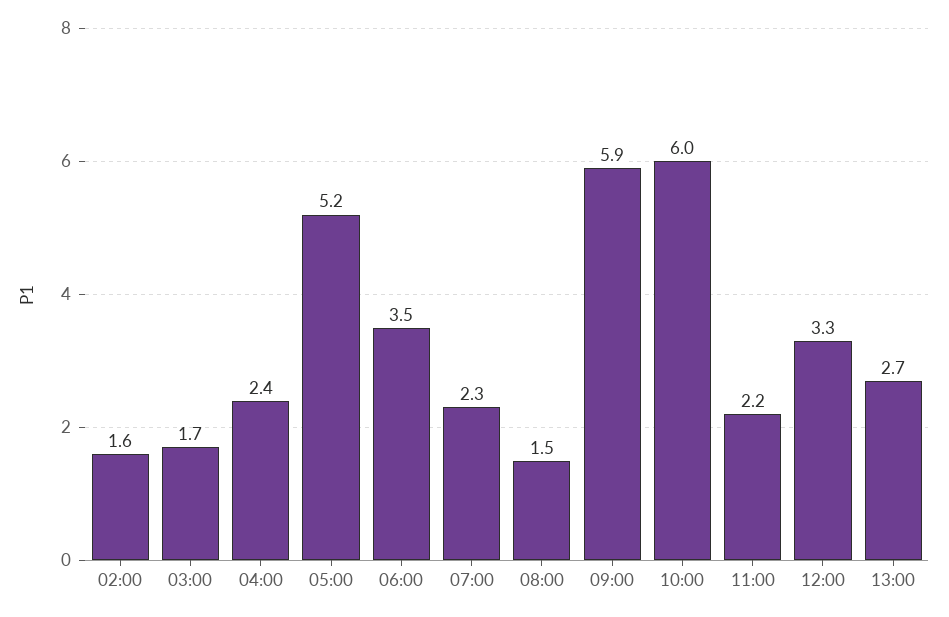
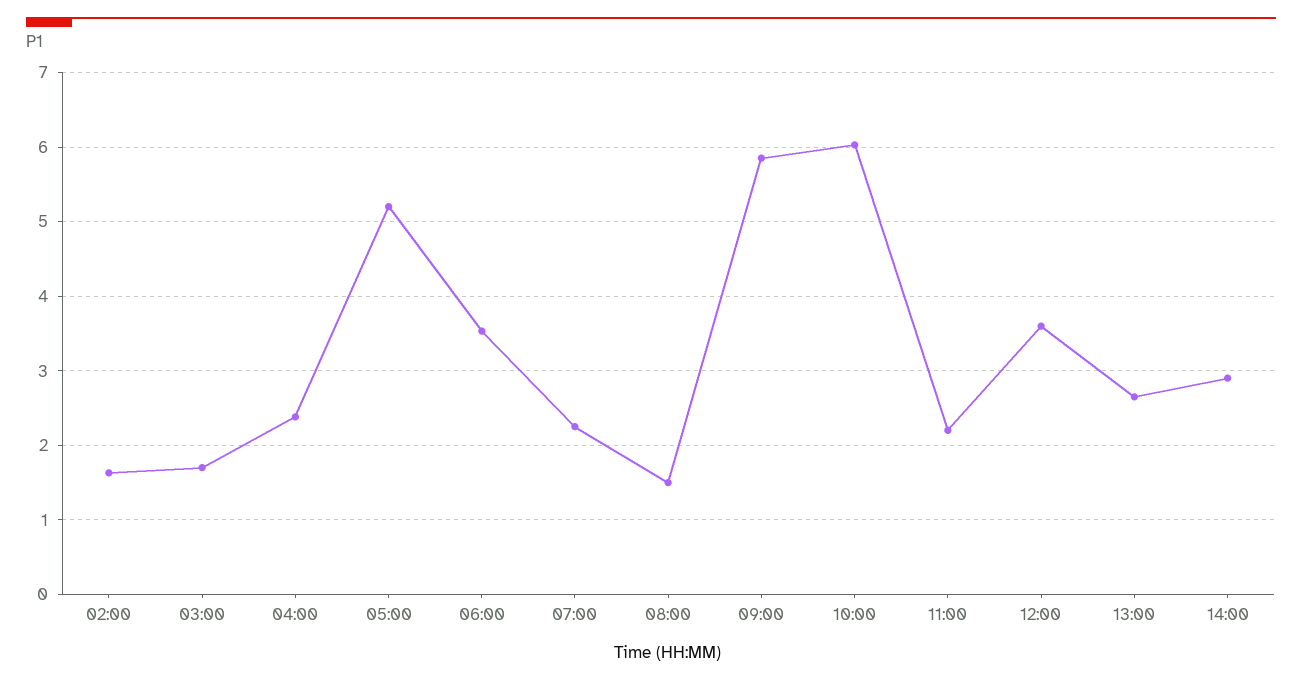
12:00: 3.3 -> 3.6
14:00: none -> 2.9

